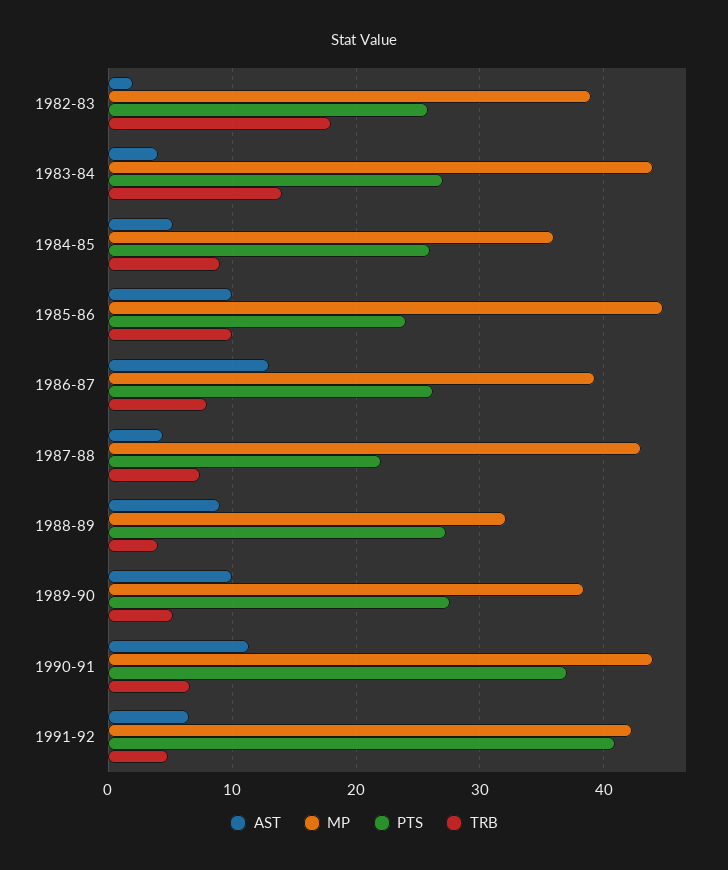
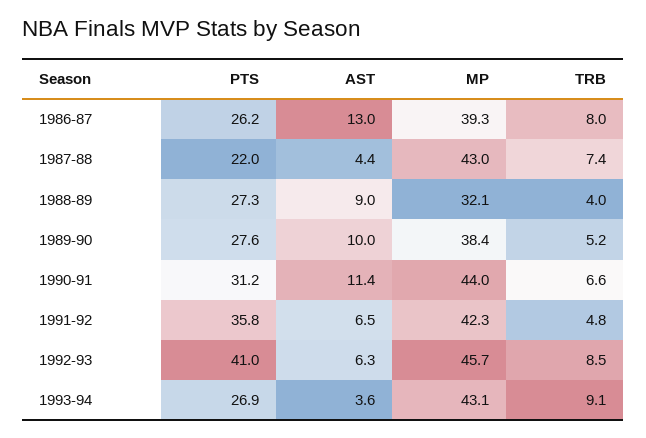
AST, 1982-83: 2 -> none
MP, 1982-83: 39 -> none
PTS, 1982-83: 26 -> none
TRB, 1982-83: 18 -> none
AST, 1983-84: 4 -> none
MP, 1983-84: 44 -> none
PTS, 1983-84: 27 -> none
TRB, 1983-84: 14 -> none
AST, 1984-85: 5 -> none
MP, 1984-85: 36 -> none
PTS, 1984-85: 26 -> none
TRB, 1984-85: 9 -> none
AST, 1985-86: 10 -> none
MP, 1985-86: 45 -> none
PTS, 1985-86: 24 -> none
TRB, 1985-86: 10 -> none
PTS, 1990-91: 37 -> 31.2
PTS, 1991-92: 41 -> 35.8
PTS, 1992-93: none -> 41
AST, 1992-93: none -> 6.3
MP, 1992-93: none -> 45.7
TRB, 1992-93: none -> 8.5
PTS, 1993-94: none -> 26.9
AST, 1993-94: none -> 3.6
MP, 1993-94: none -> 43.1
TRB, 1993-94: none -> 9.1

